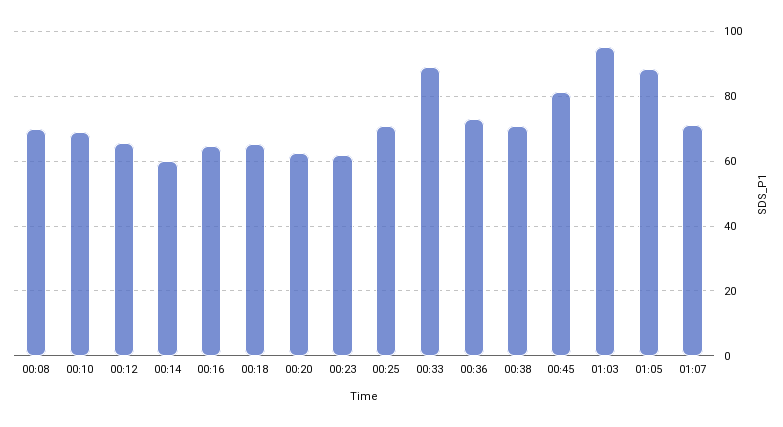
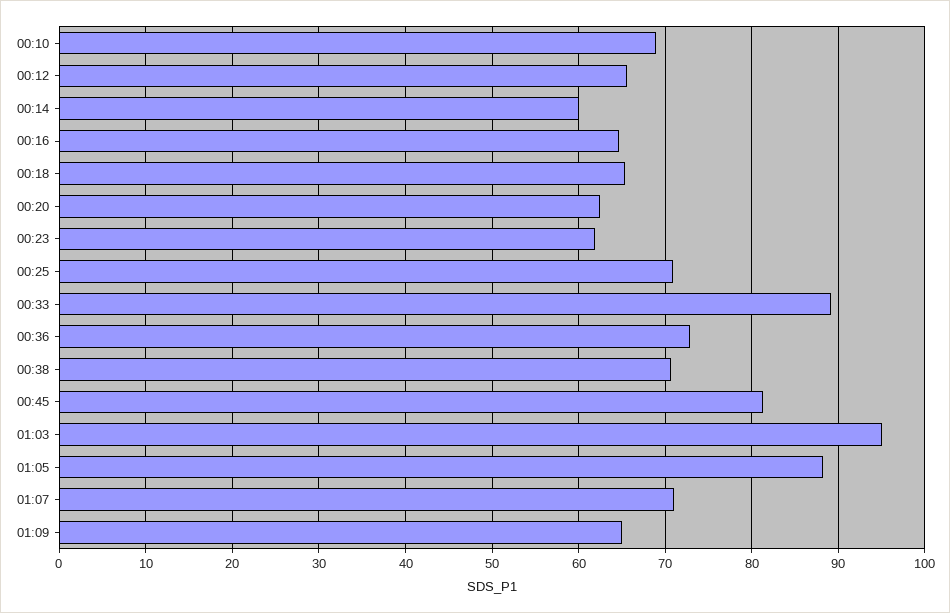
00:08: 70 -> none
01:09: none -> 65

